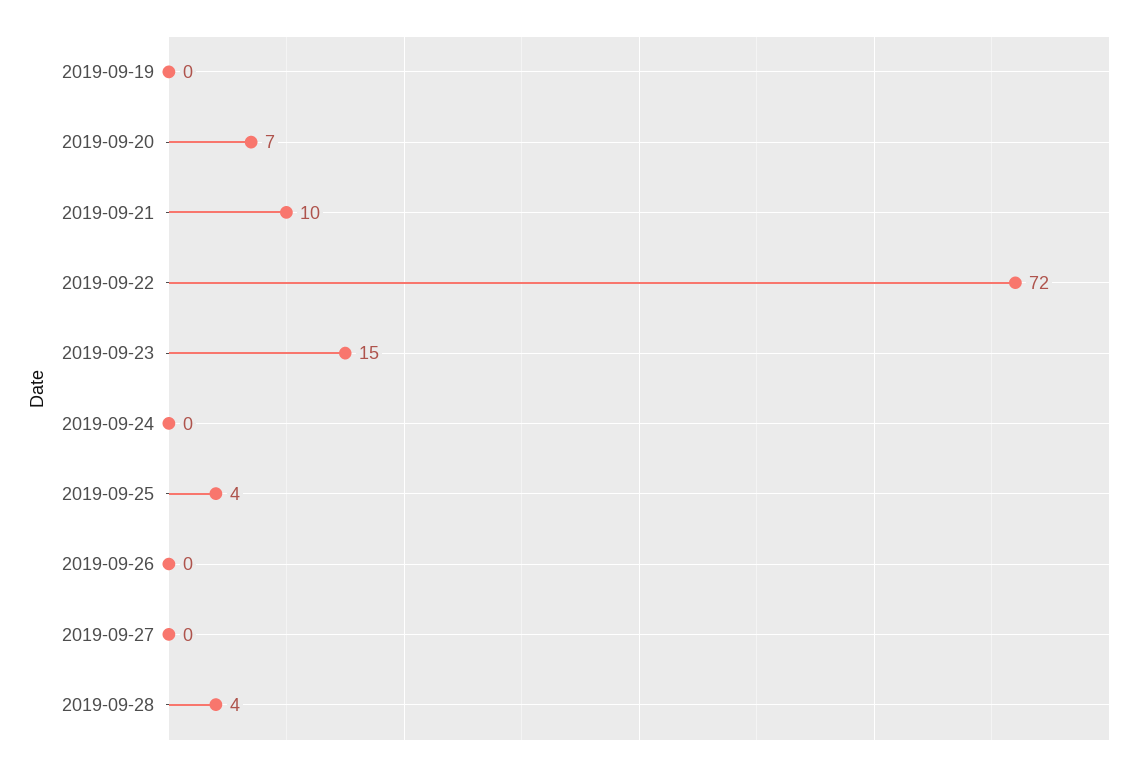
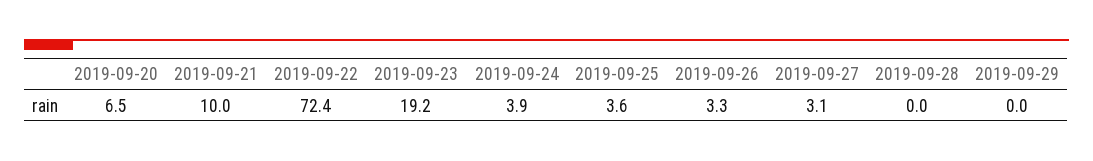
2019-09-19: 0 -> none
2019-09-23: 15 -> 19.2
2019-09-24: 0 -> 3.9
2019-09-26: 0 -> 3.3
2019-09-27: 0 -> 3.1
2019-09-28: 4 -> 0
2019-09-29: none -> 0

